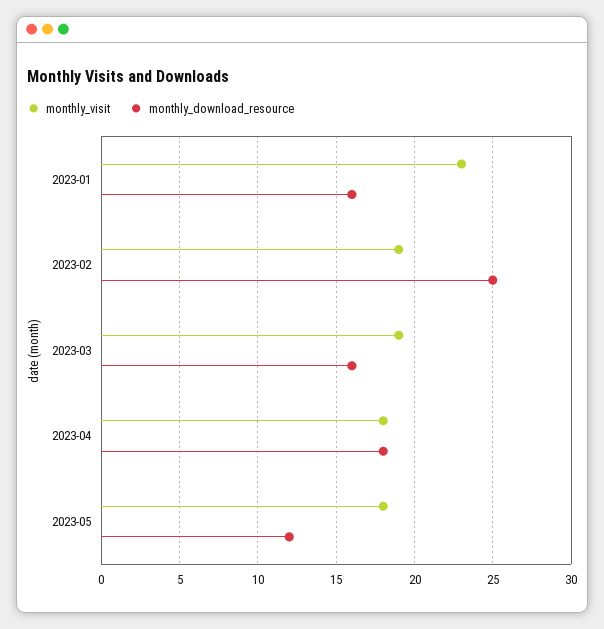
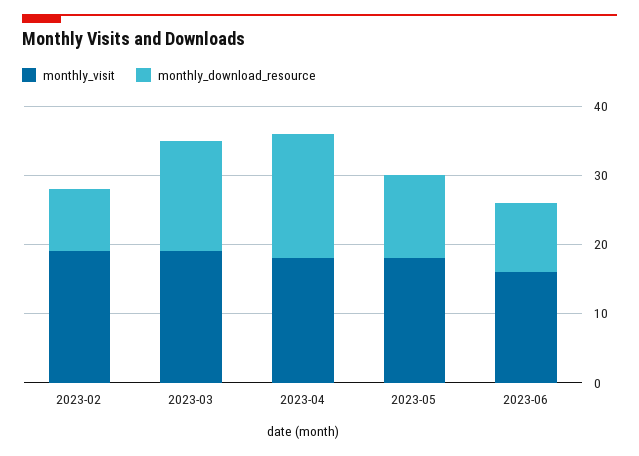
monthly_visit, 2023-01: 23 -> none
monthly_download_resource, 2023-01: 16 -> none
monthly_download_resource, 2023-02: 25 -> 10
monthly_visit, 2023-06: none -> 15
monthly_download_resource, 2023-06: none -> 10

